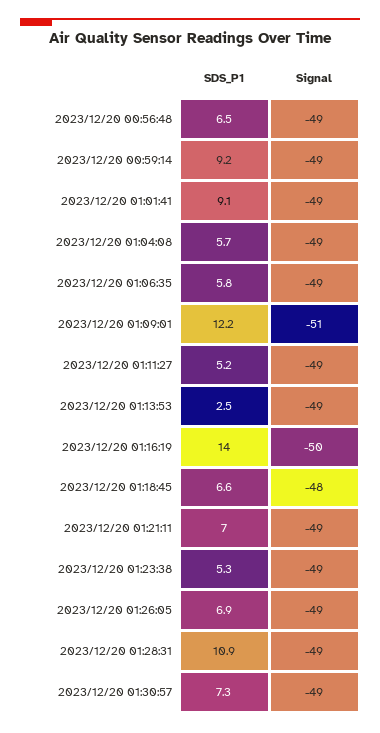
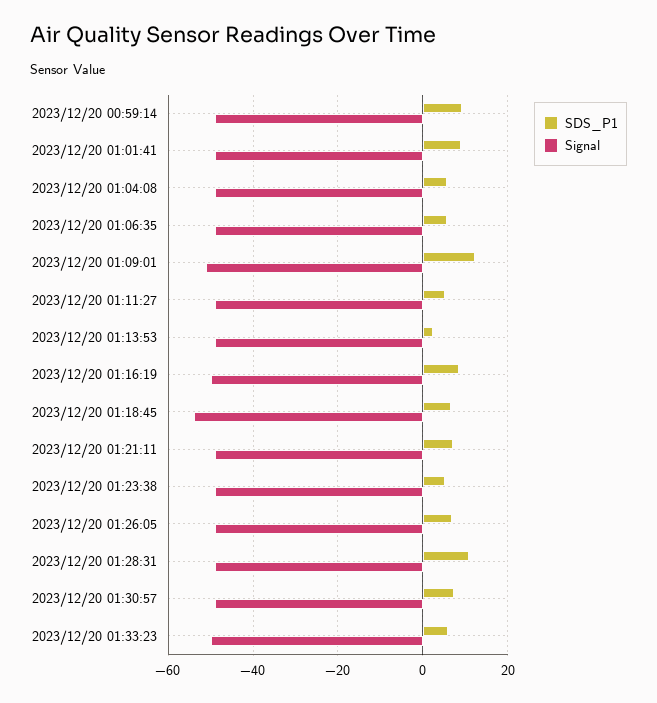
SDS_P1, 2023/12/20 00:56:48: 6.5 -> none
Signal, 2023/12/20 00:56:48: -49 -> none
SDS_P1, 2023/12/20 01:16:19: 14 -> 8
Signal, 2023/12/20 01:18:45: -48 -> -54
SDS_P1, 2023/12/20 01:33:23: none -> 6
Signal, 2023/12/20 01:33:23: none -> -50

